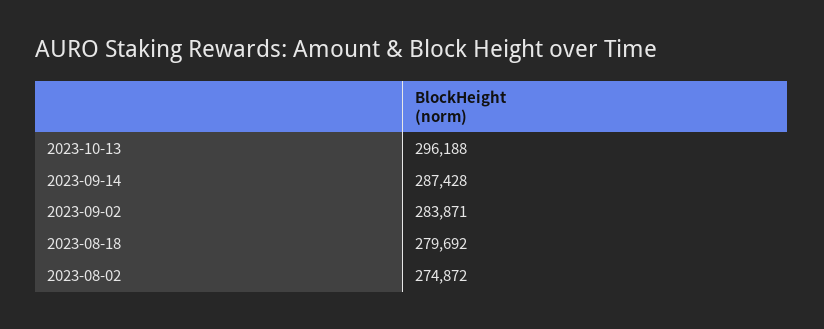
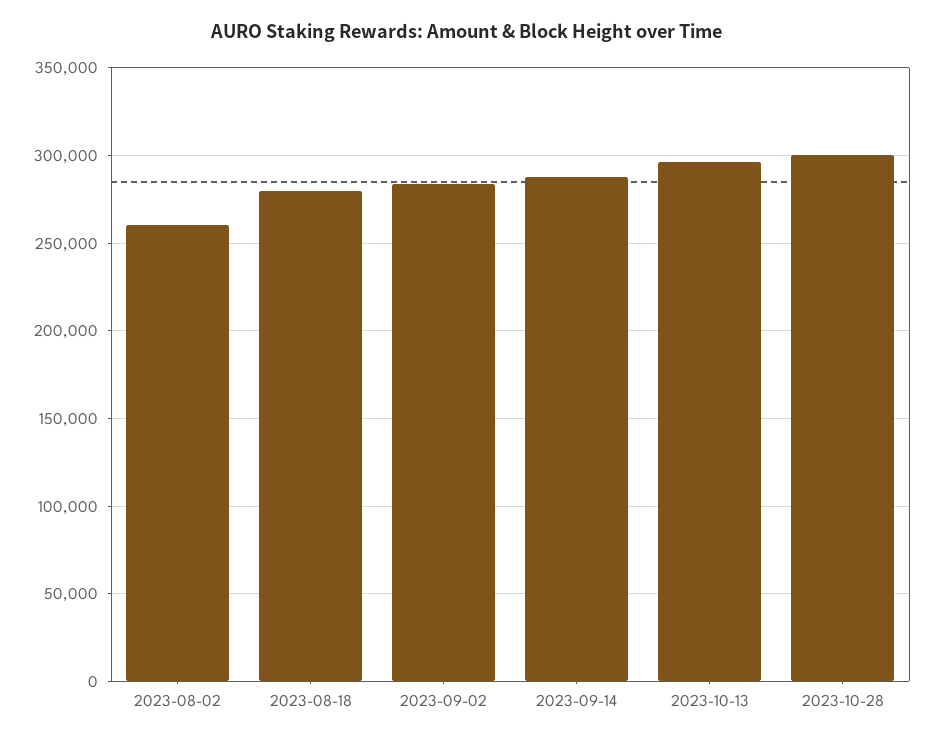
2023-08-02: 274872 -> 260000
2023-10-28: none -> 300000

